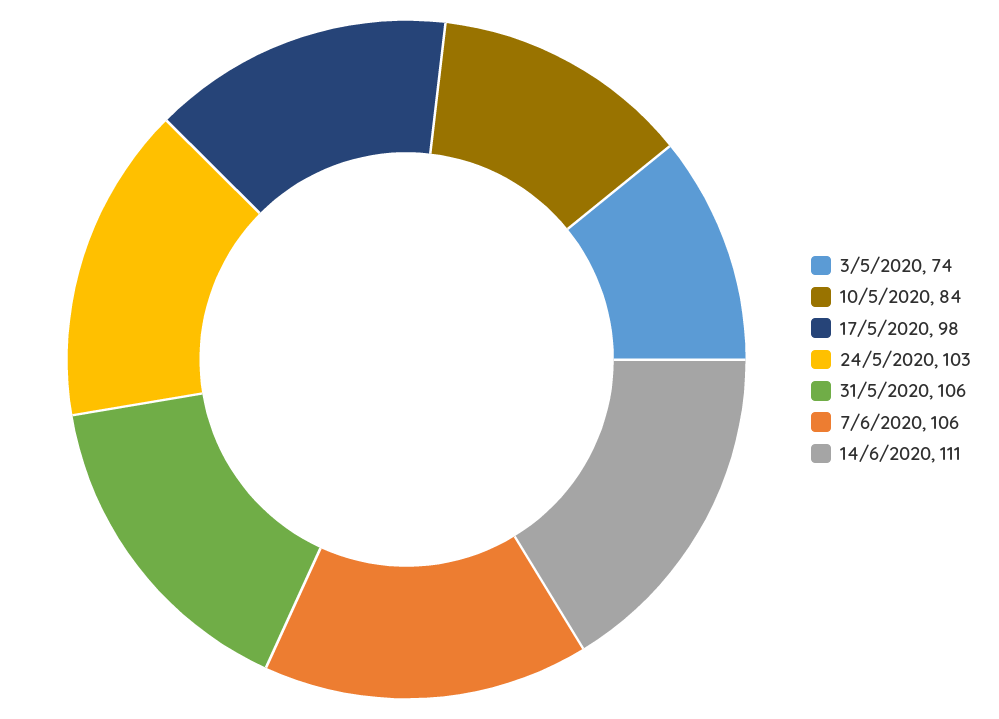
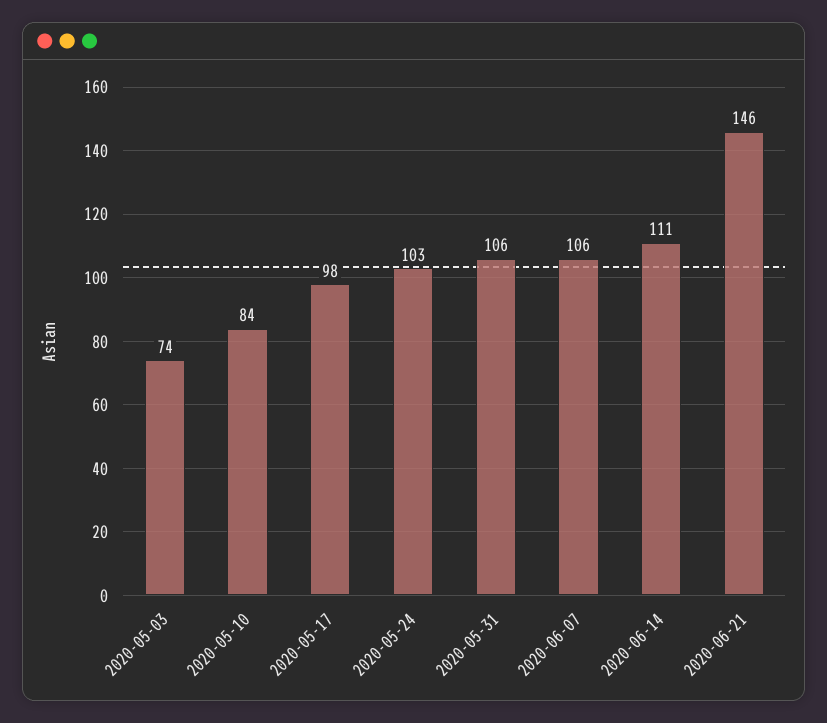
2020-06-21: none -> 146

